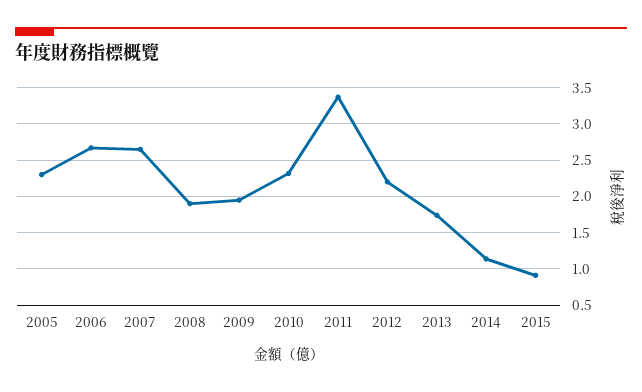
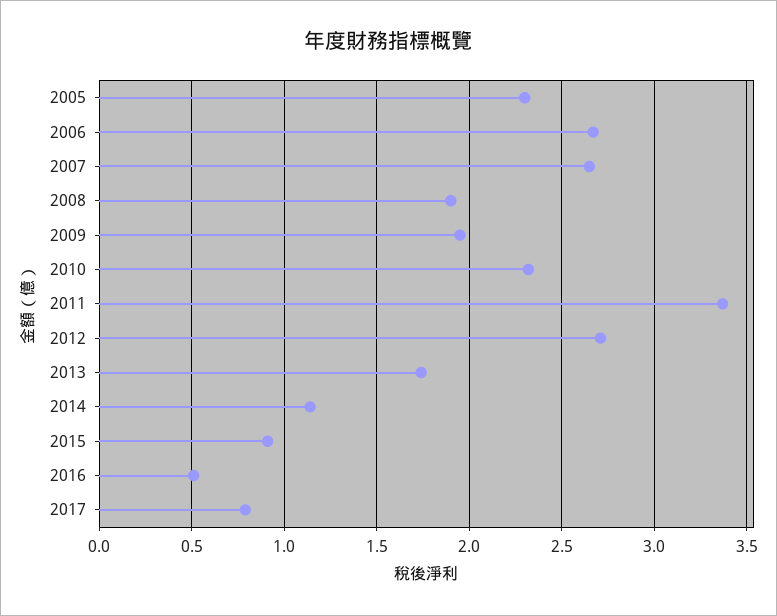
2012: 2.2 -> 2.7
2016: none -> 0.5
2017: none -> 0.8

